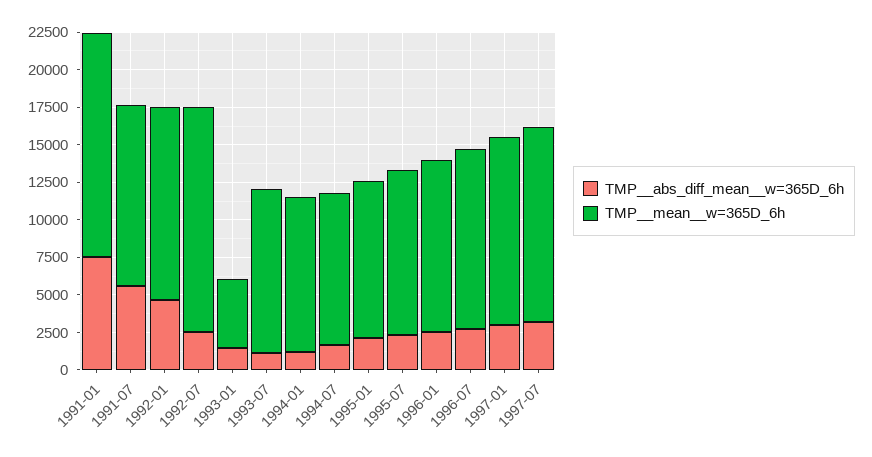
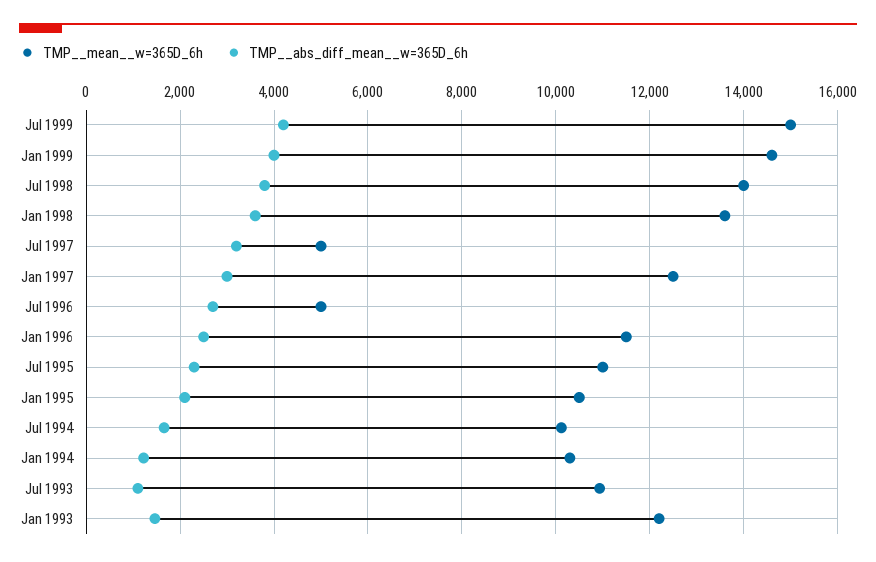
TMP__abs_diff_mean__w=365D_6h, 1991-01: 7500 -> none
TMP__mean__w=365D_6h, 1991-01: 15000 -> none
TMP__abs_diff_mean__w=365D_6h, 1991-07: 5000 -> none
TMP__mean__w=365D_6h, 1991-07: 12500 -> none
TMP__abs_diff_mean__w=365D_6h, 1992-01: 5000 -> none
TMP__mean__w=365D_6h, 1992-01: 12500 -> none
TMP__abs_diff_mean__w=365D_6h, 1992-07: 2500 -> none
TMP__mean__w=365D_6h, 1992-07: 15000 -> none
TMP__mean__w=365D_6h, 1993-01: 5000 -> 12200
TMP__mean__w=365D_6h, 1996-07: 12500 -> 5000
TMP__mean__w=365D_6h, 1997-07: 12500 -> 5000
TMP__mean__w=365D_6h, Jul 1999: none -> 15000
TMP__abs_diff_mean__w=365D_6h, Jul 1999: none -> 4200
TMP__mean__w=365D_6h, Jan 1999: none -> 14600
TMP__abs_diff_mean__w=365D_6h, Jan 1999: none -> 4000
TMP__mean__w=365D_6h, Jul 1998: none -> 14000
TMP__abs_diff_mean__w=365D_6h, Jul 1998: none -> 3800
TMP__mean__w=365D_6h, Jan 1998: none -> 13600
TMP__abs_diff_mean__w=365D_6h, Jan 1998: none -> 3600

